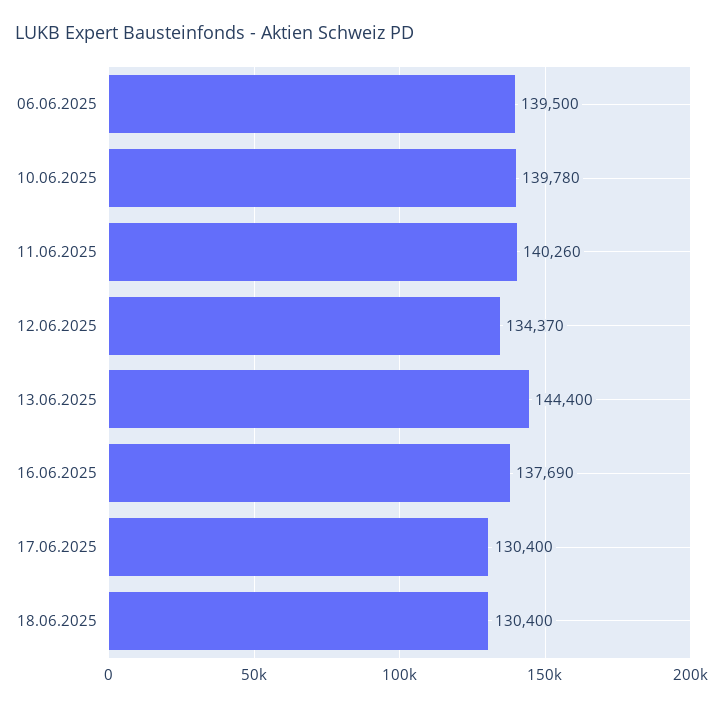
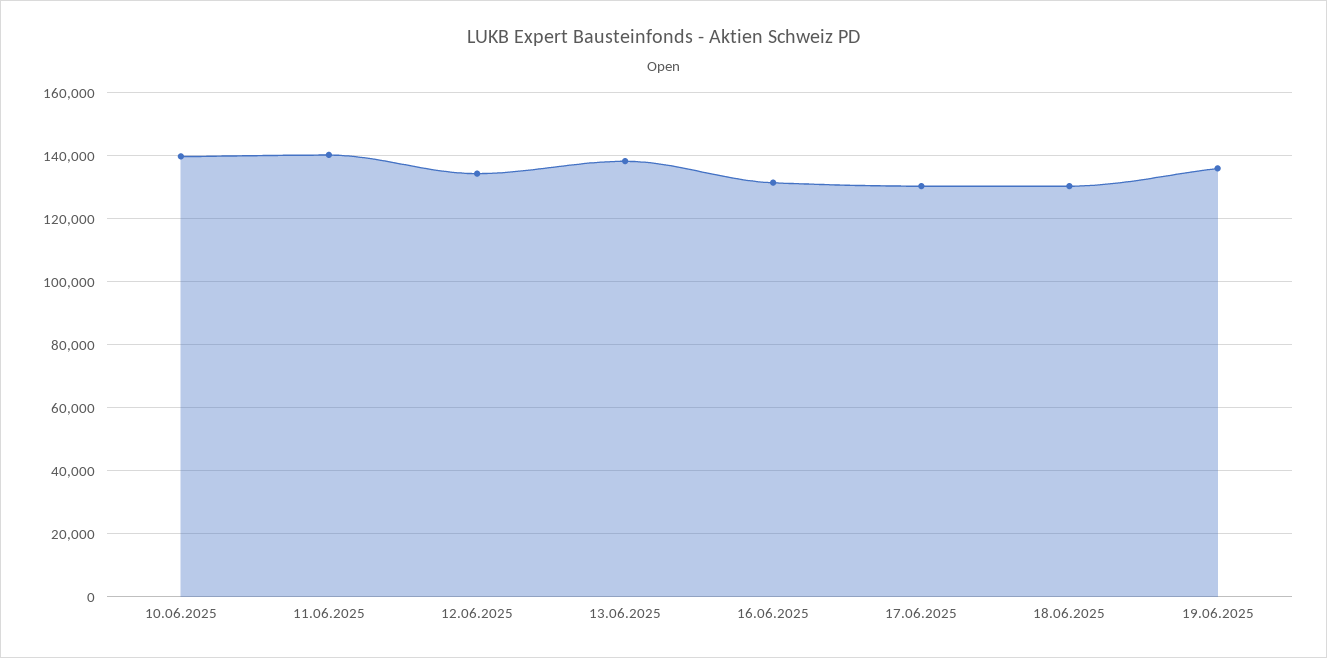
06.06.2025: 139500 -> none
13.06.2025: 144400 -> 138000
16.06.2025: 137690 -> 132000
19.06.2025: none -> 136000

